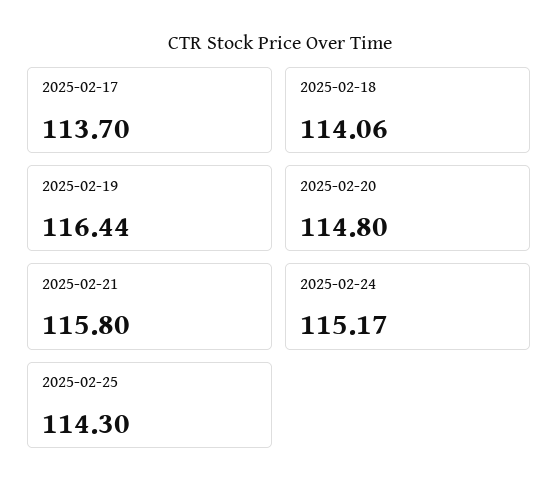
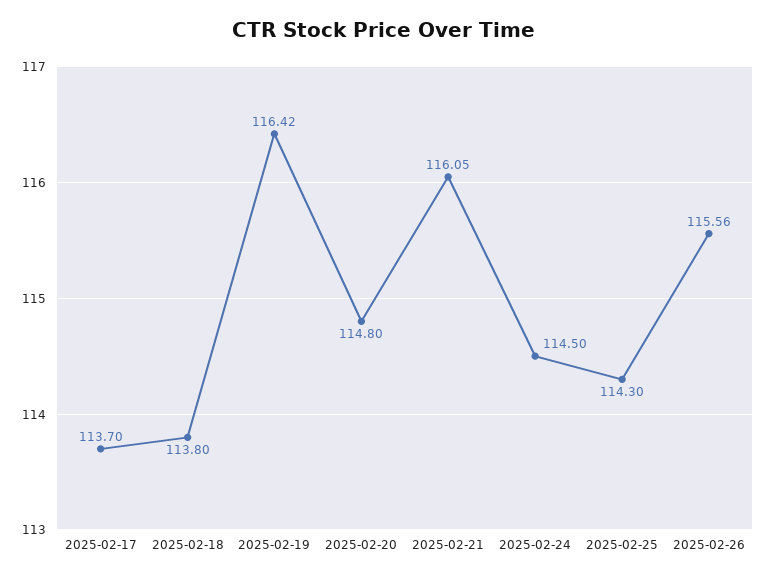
2025-02-18: 114.06 -> 113.8
2025-02-19: 116.44 -> 116.42
2025-02-21: 115.8 -> 116.05
2025-02-24: 115.17 -> 114.5
2025-02-26: none -> 115.56

